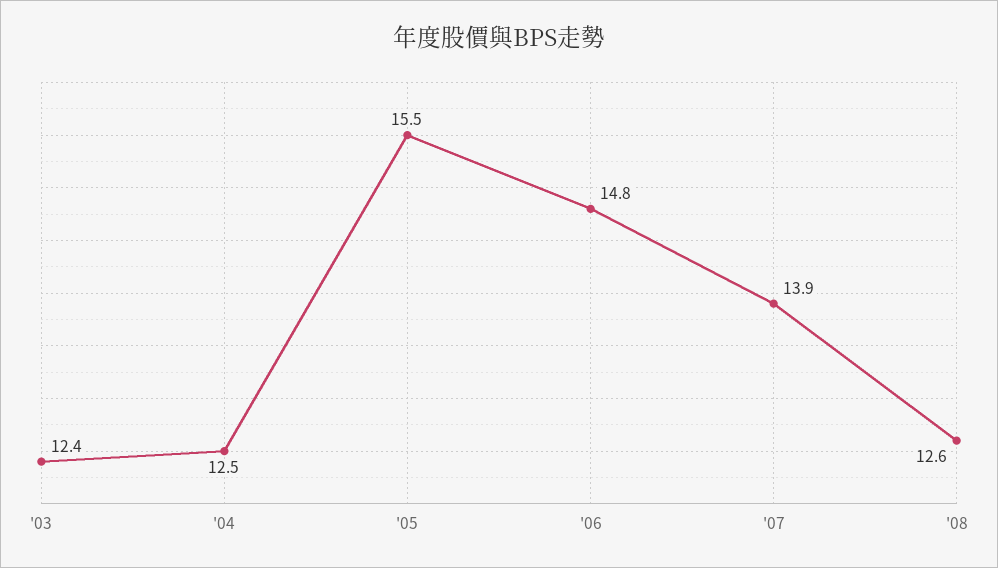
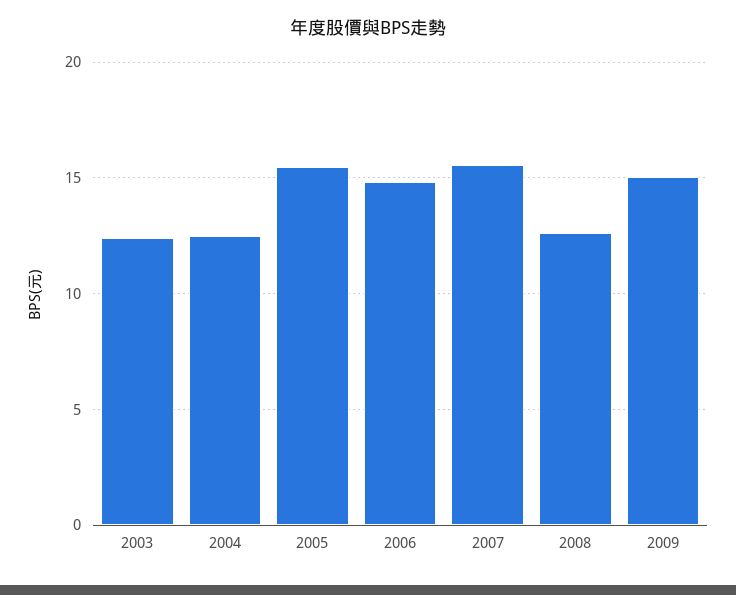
'07: 13.9 -> 15.5
2009: none -> 15

